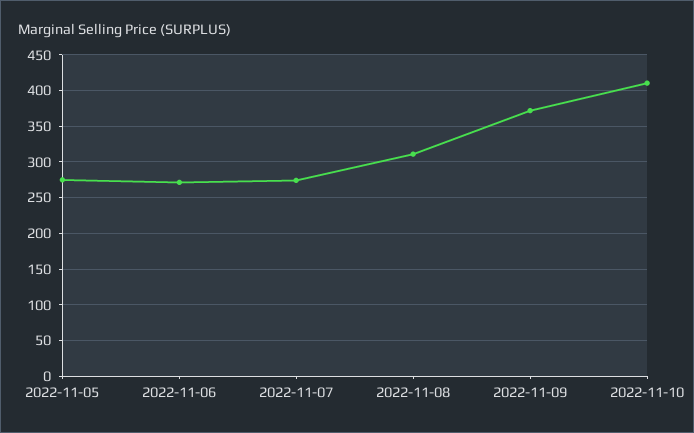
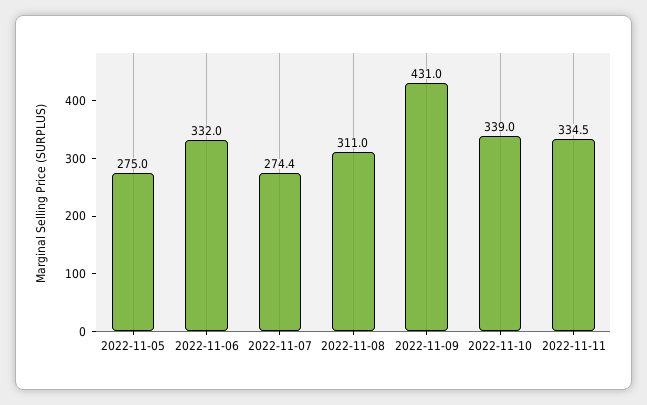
2022-11-06: 270 -> 332
2022-11-09: 370 -> 431
2022-11-10: 410 -> 339
2022-11-11: none -> 334.5

